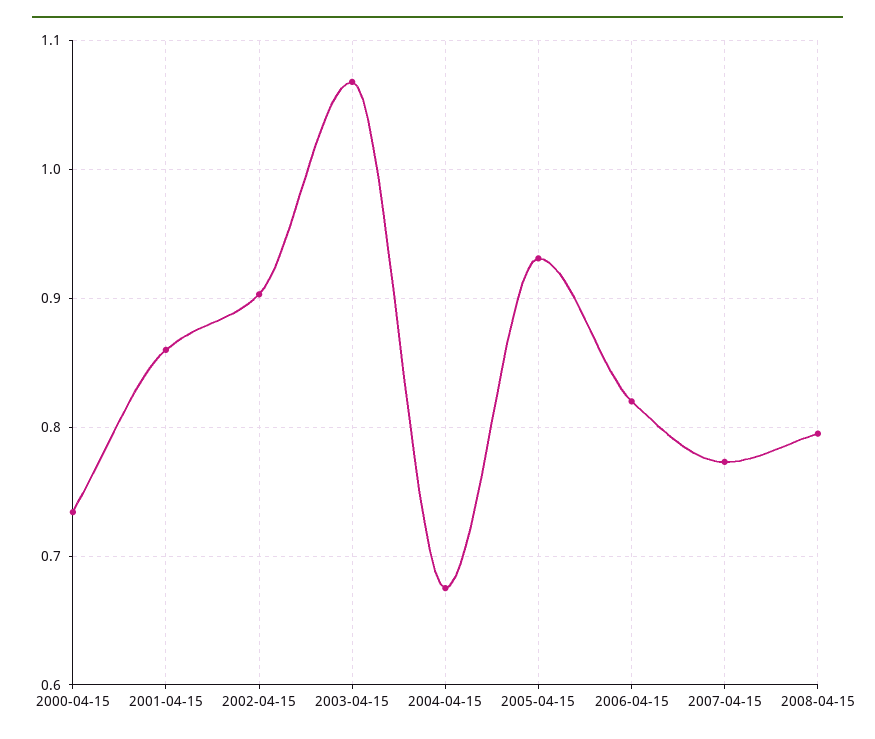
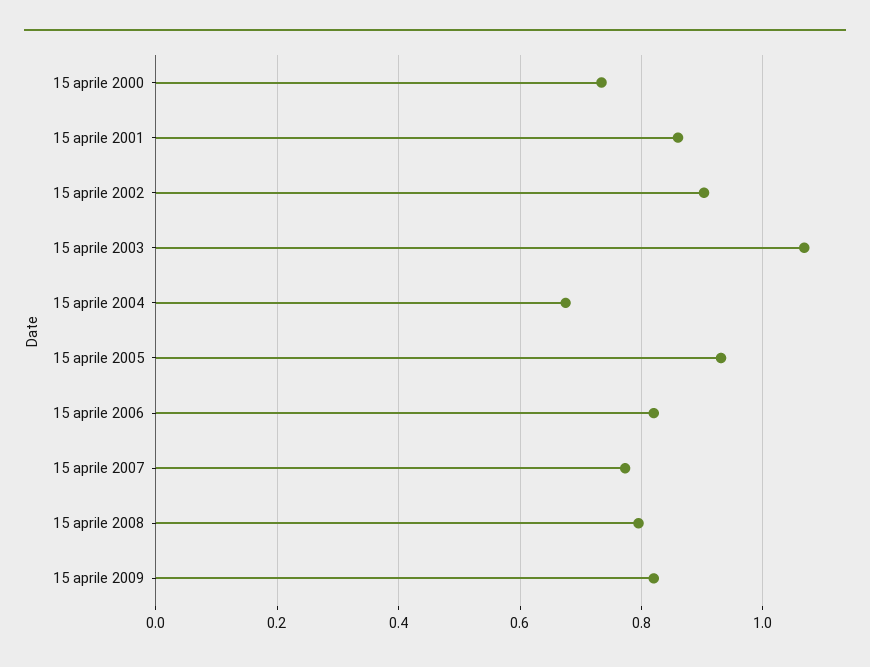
15 aprile 2009: none -> 0.82

